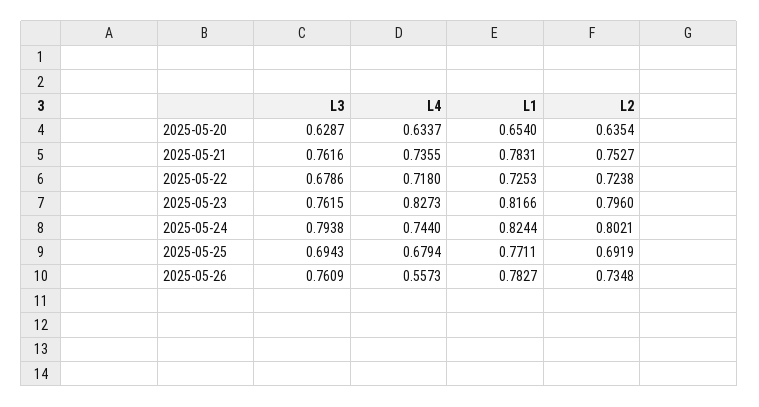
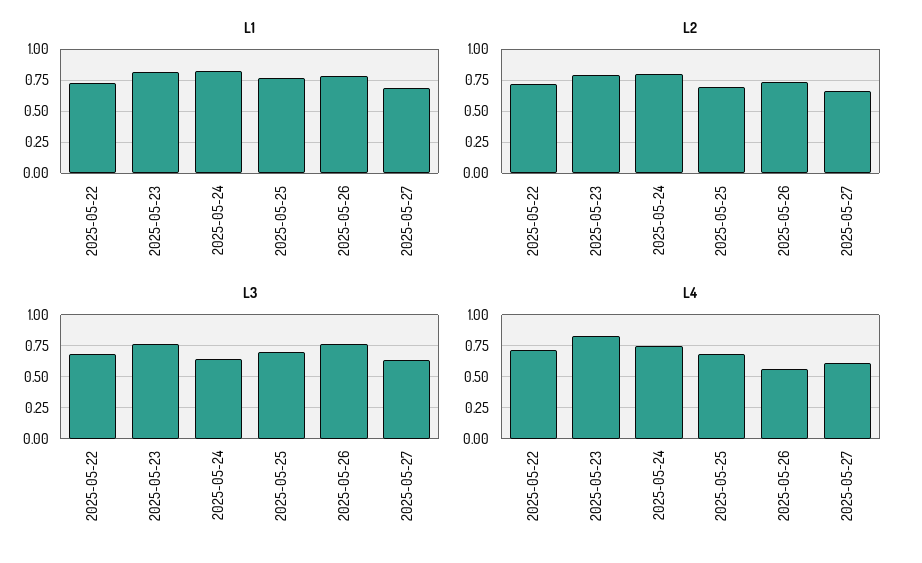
L3, 2025-05-20: 0.6287 -> none
L4, 2025-05-20: 0.6337 -> none
L1, 2025-05-20: 0.654 -> none
L2, 2025-05-20: 0.6354 -> none
L3, 2025-05-21: 0.7616 -> none
L4, 2025-05-21: 0.7355 -> none
L1, 2025-05-21: 0.7831 -> none
L2, 2025-05-21: 0.7527 -> none
L3, 2025-05-24: 0.7938 -> 0.65
L1, 2025-05-27: none -> 0.7
L2, 2025-05-27: none -> 0.65
L3, 2025-05-27: none -> 0.65
L4, 2025-05-27: none -> 0.6

